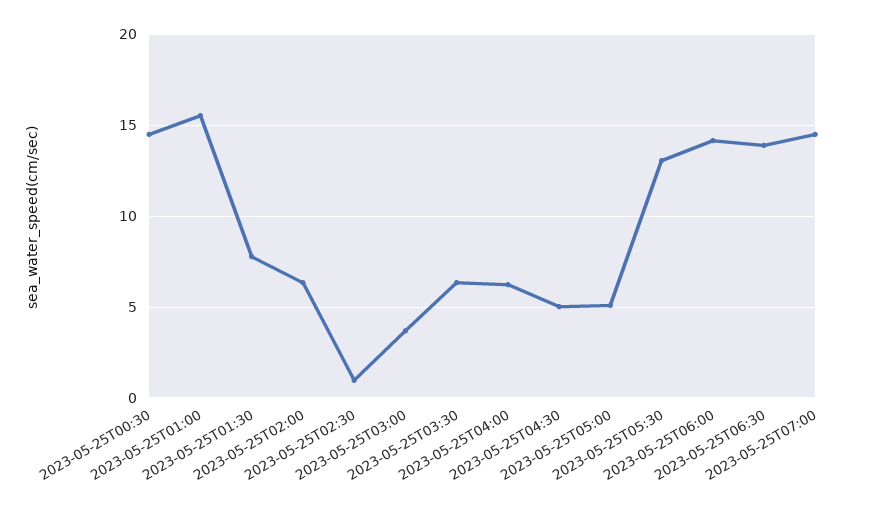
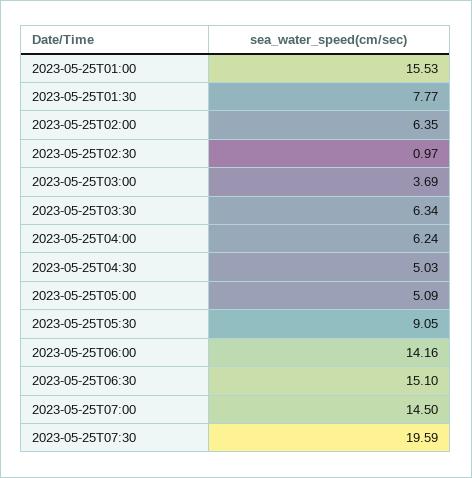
2023-05-25T00:30: 14.5 -> none
2023-05-25T05:30: 13 -> 9.05
2023-05-25T06:30: 14 -> 15.1
2023-05-25T07:30: none -> 19.59

